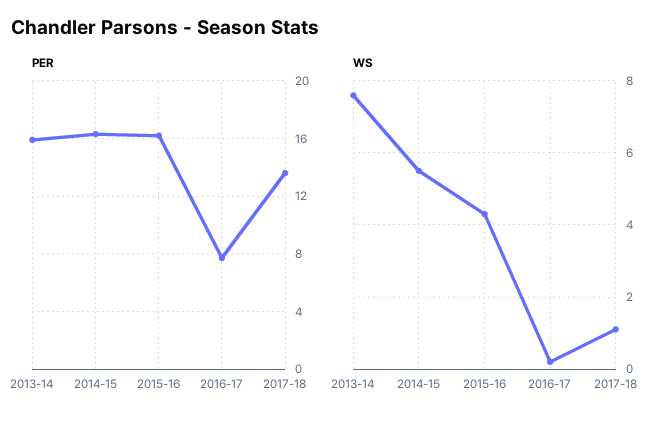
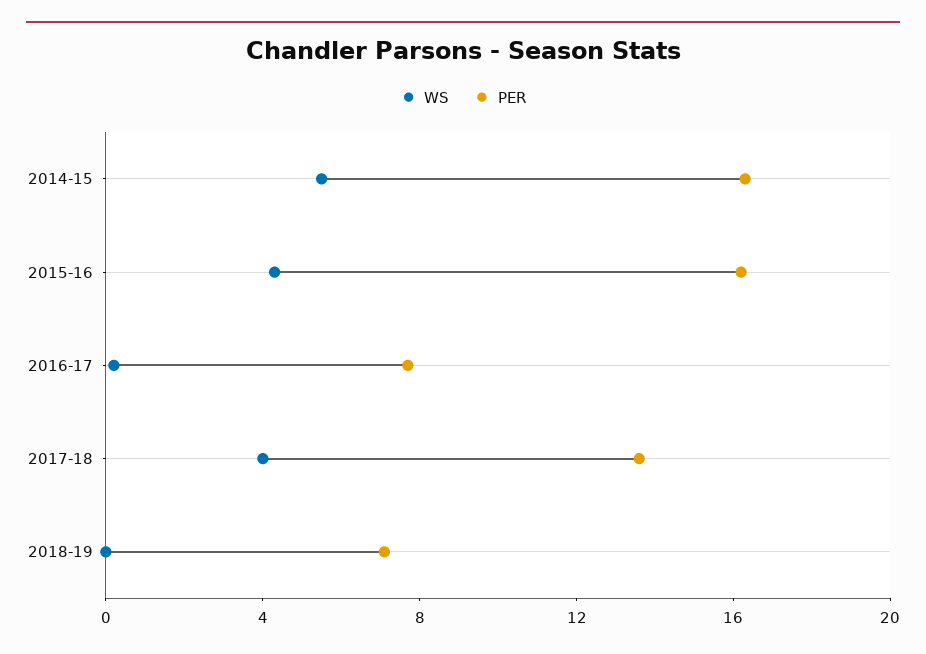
PER, 2013-14: 16 -> none
WS, 2013-14: 7.5 -> none
WS, 2017-18: 1 -> 4
WS, 2018-19: none -> 0
PER, 2018-19: none -> 7

